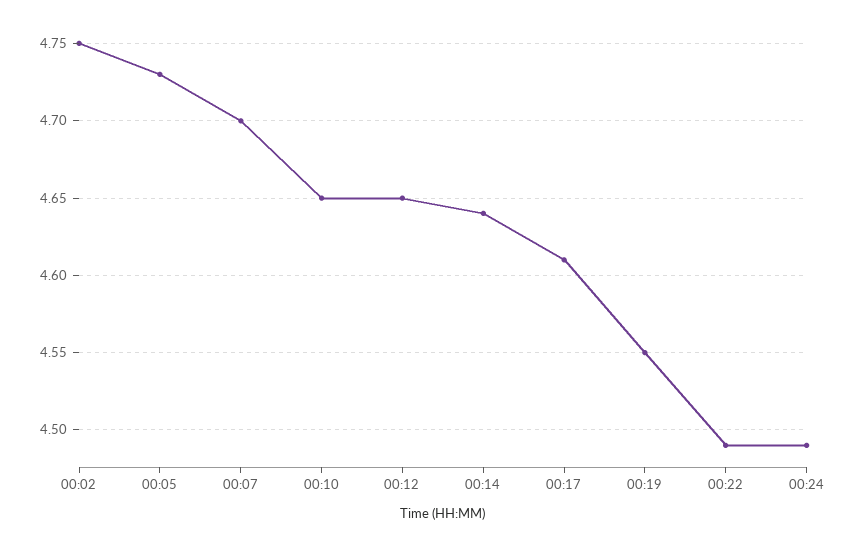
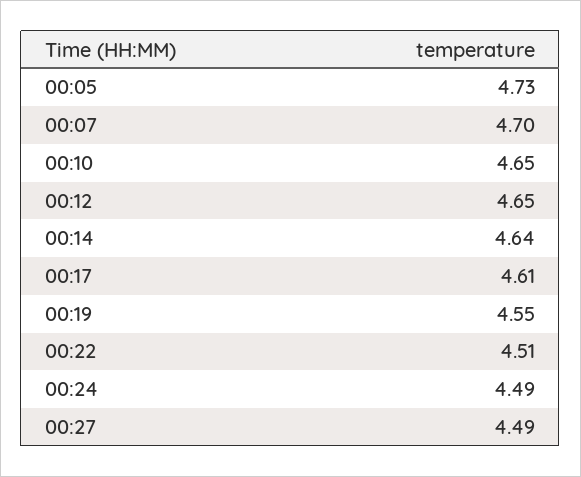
00:02: 4.75 -> none
00:22: 4.49 -> 4.51
00:27: none -> 4.49

